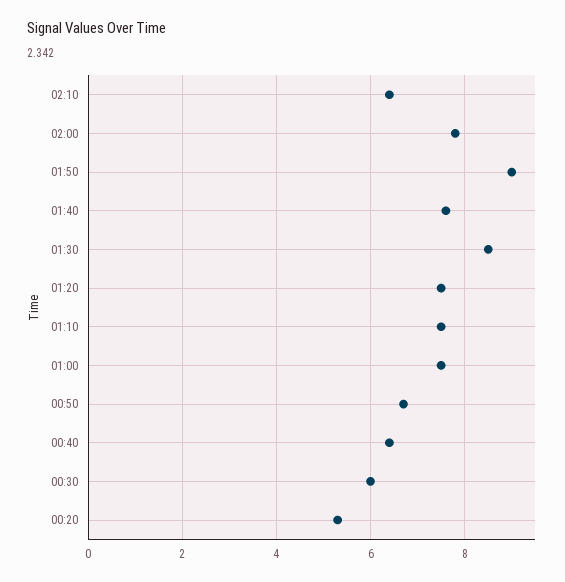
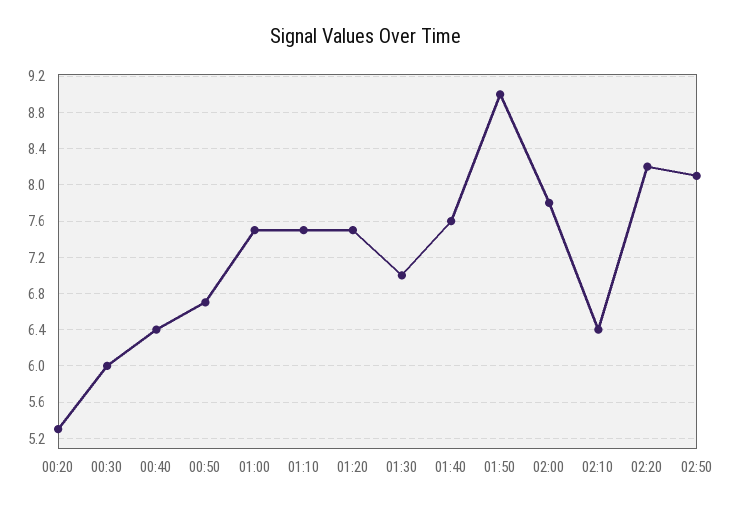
01:30: 8.5 -> 7
02:20: none -> 8.2
02:50: none -> 8.1

